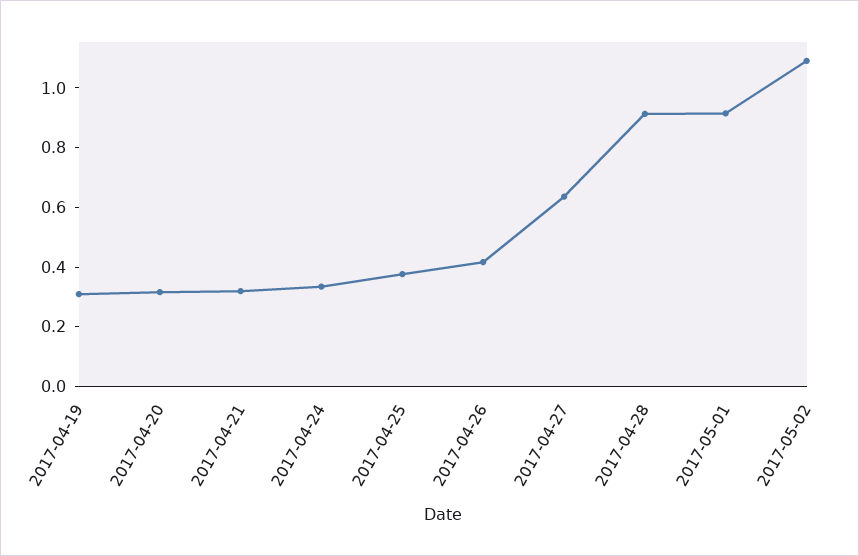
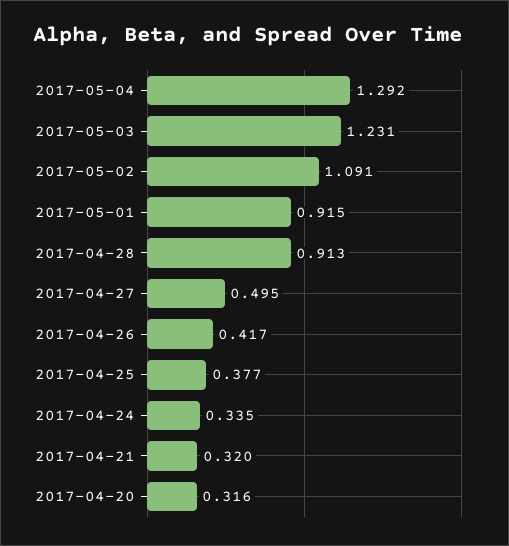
2017-04-19: 0.3 -> none
2017-04-27: 0.65 -> 0.495
2017-05-04: none -> 1.292
2017-05-03: none -> 1.231

